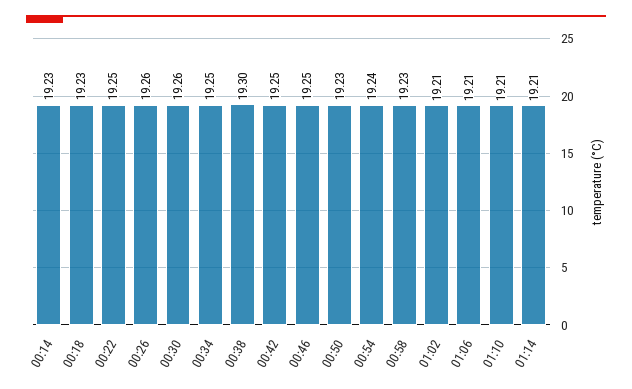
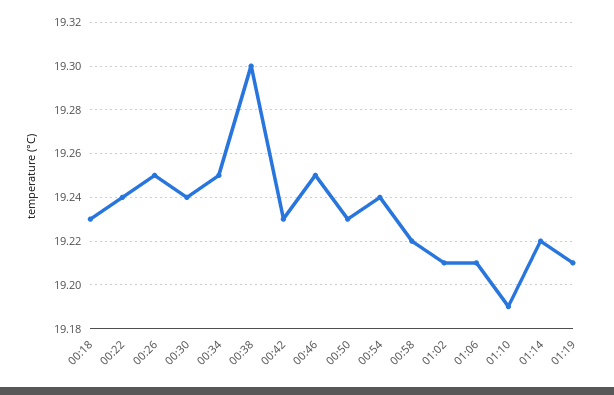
00:14: 19.23 -> none
00:22: 19.25 -> 19.24
00:26: 19.26 -> 19.25
00:30: 19.26 -> 19.24
00:42: 19.25 -> 19.23
00:58: 19.23 -> 19.22
01:10: 19.21 -> 19.19
01:14: 19.21 -> 19.22
01:19: none -> 19.21

